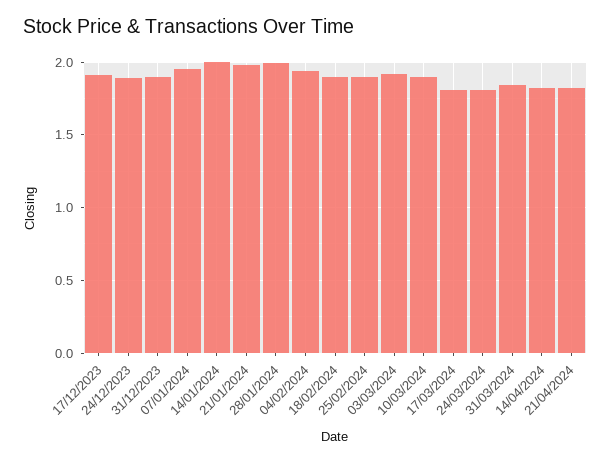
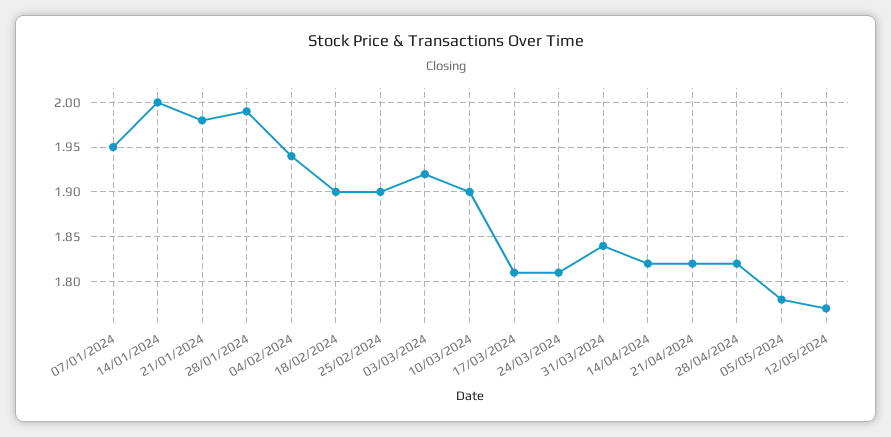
17/12/2023: 1.9 -> none
24/12/2023: 1.9 -> none
31/12/2023: 1.9 -> none
28/04/2024: none -> 1.82
05/05/2024: none -> 1.78
12/05/2024: none -> 1.77

